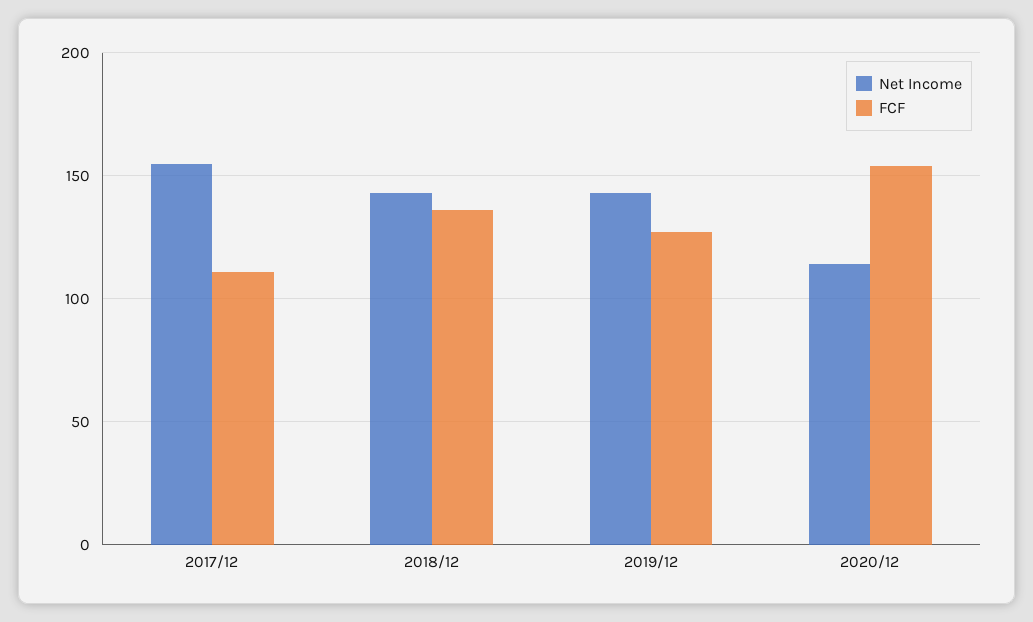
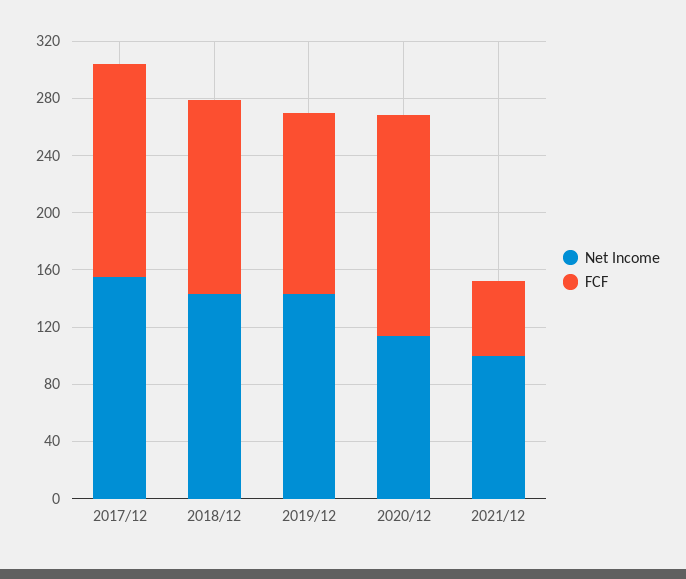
FCF, 2017/12: 110 -> 150
Net Income, 2021/12: none -> 100
FCF, 2021/12: none -> 50

